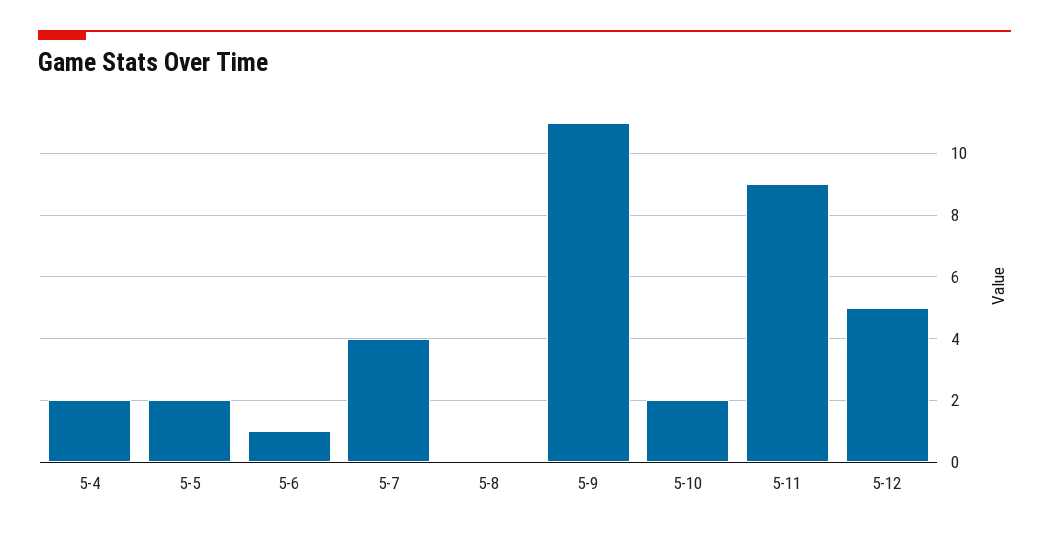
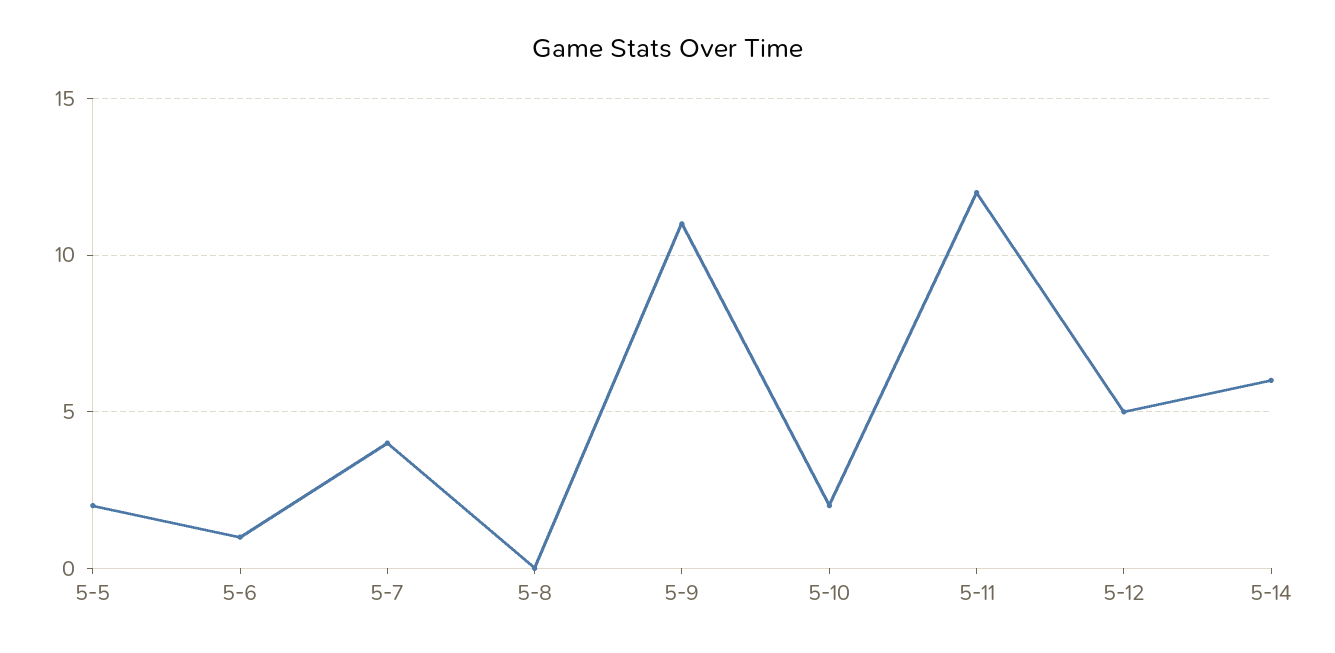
5-4: 2 -> none
5-11: 9 -> 12
5-14: none -> 6

